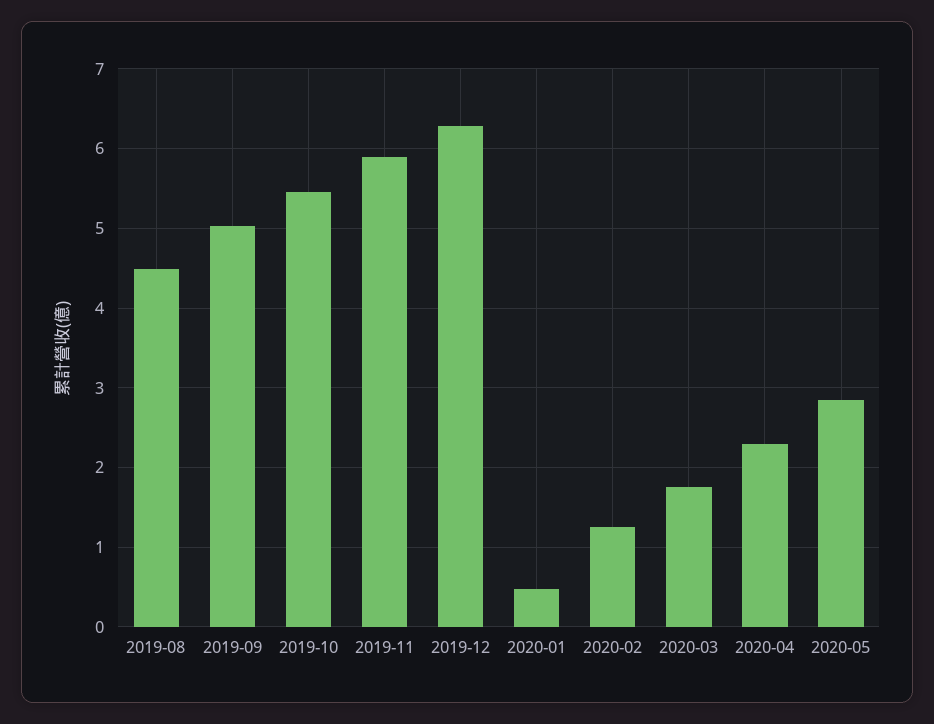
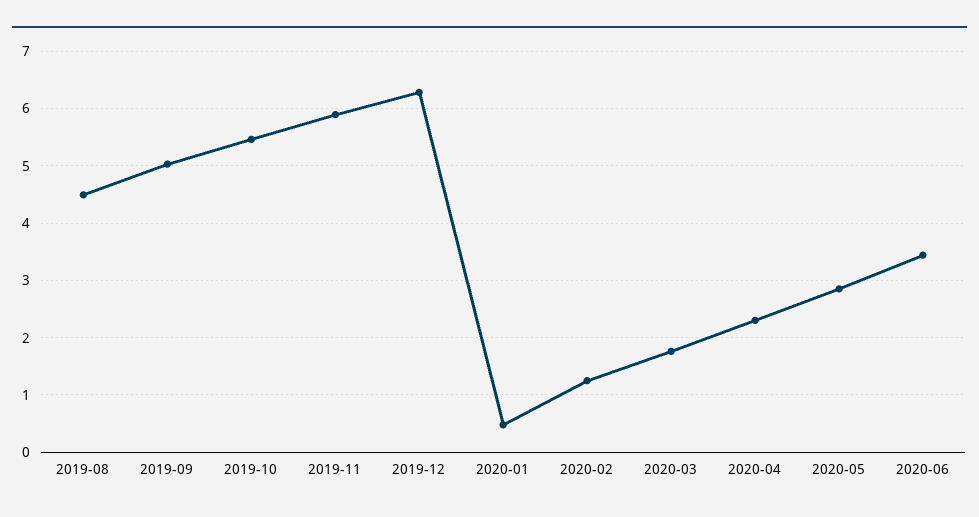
2020-06: none -> 3.4

